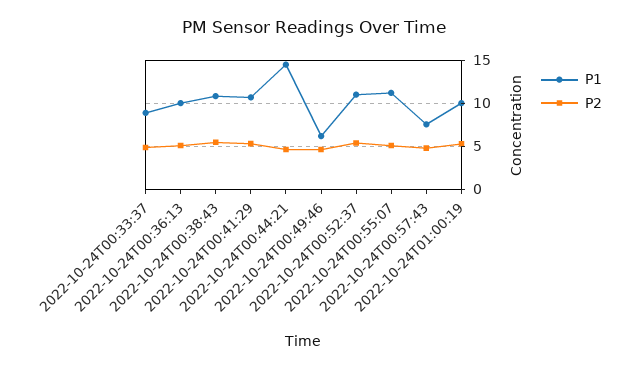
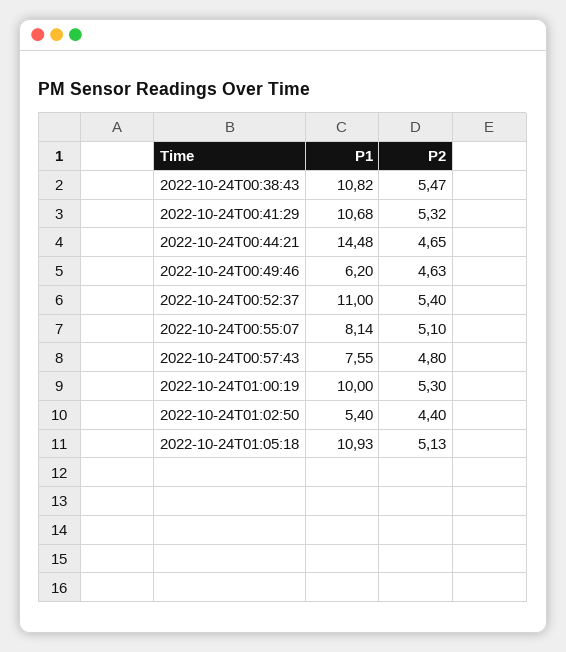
P1, 2022-10-24T00:33:37: 9 -> none
P2, 2022-10-24T00:33:37: 5 -> none
P1, 2022-10-24T00:36:13: 10 -> none
P2, 2022-10-24T00:36:13: 5 -> none
P1, 2022-10-24T00:55:07: 11 -> 8.14
P1, 2022-10-24T01:02:50: none -> 5.4
P2, 2022-10-24T01:02:50: none -> 4.4
P1, 2022-10-24T01:05:18: none -> 10.93
P2, 2022-10-24T01:05:18: none -> 5.13

